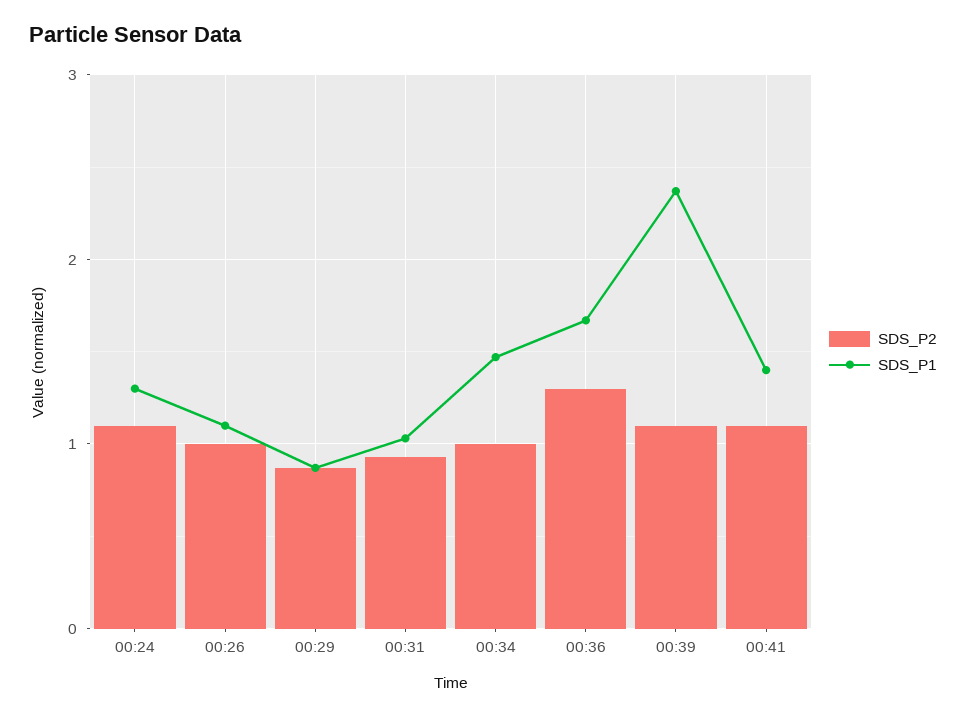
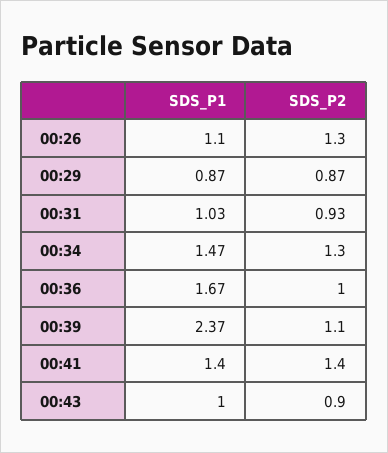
SDS_P2, 00:24: 1.1 -> none
SDS_P1, 00:24: 1.3 -> none
SDS_P2, 00:26: 1 -> 1.3
SDS_P2, 00:34: 1 -> 1.3
SDS_P2, 00:36: 1.3 -> 1
SDS_P2, 00:41: 1.1 -> 1.4
SDS_P1, 00:43: none -> 1
SDS_P2, 00:43: none -> 0.9

